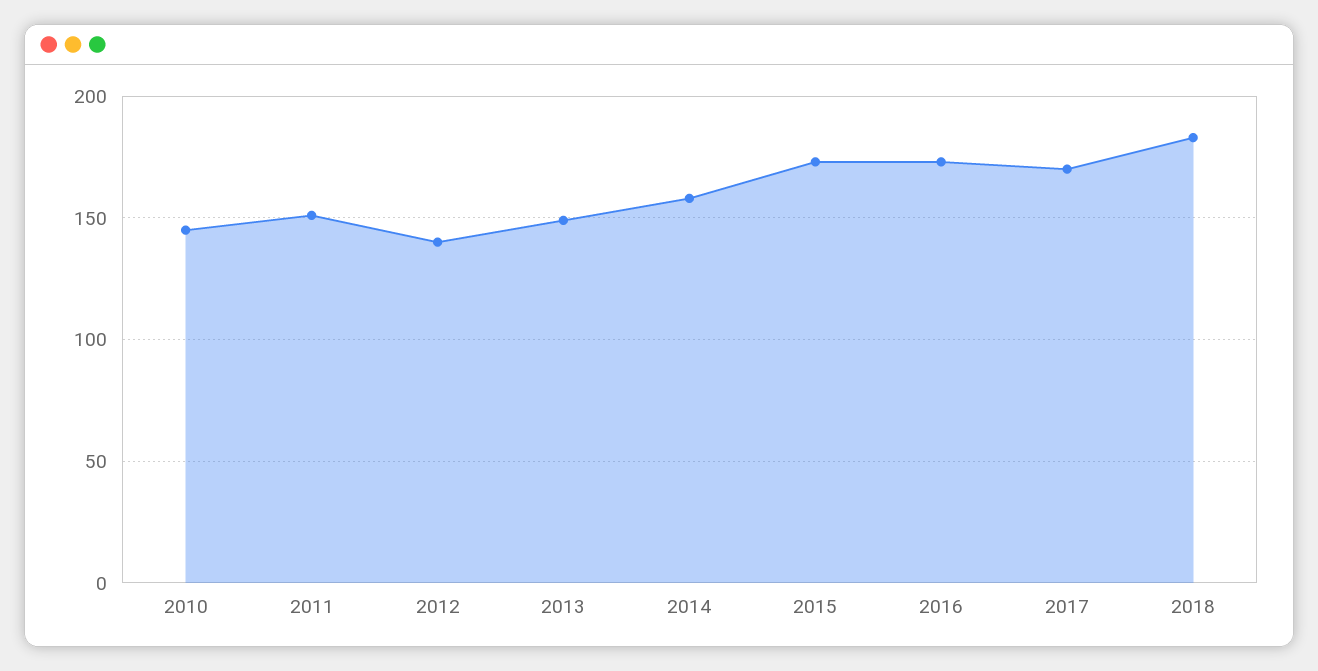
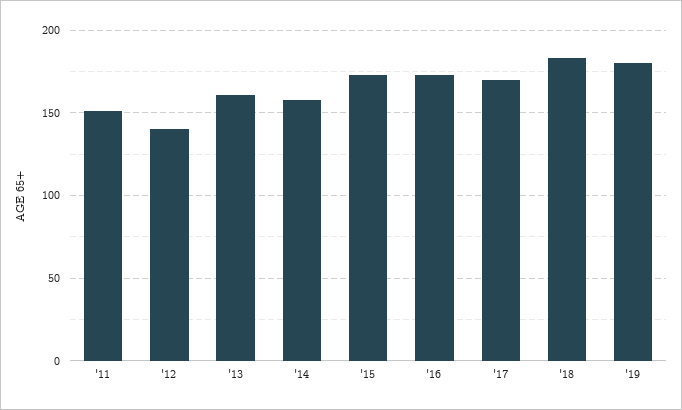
2010: 145 -> none
2013: 150 -> 160
'19: none -> 180

